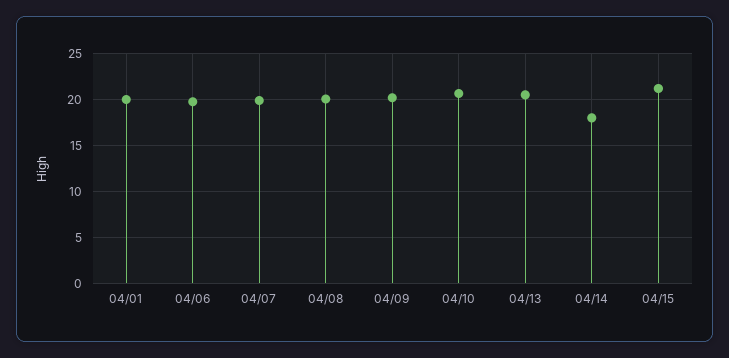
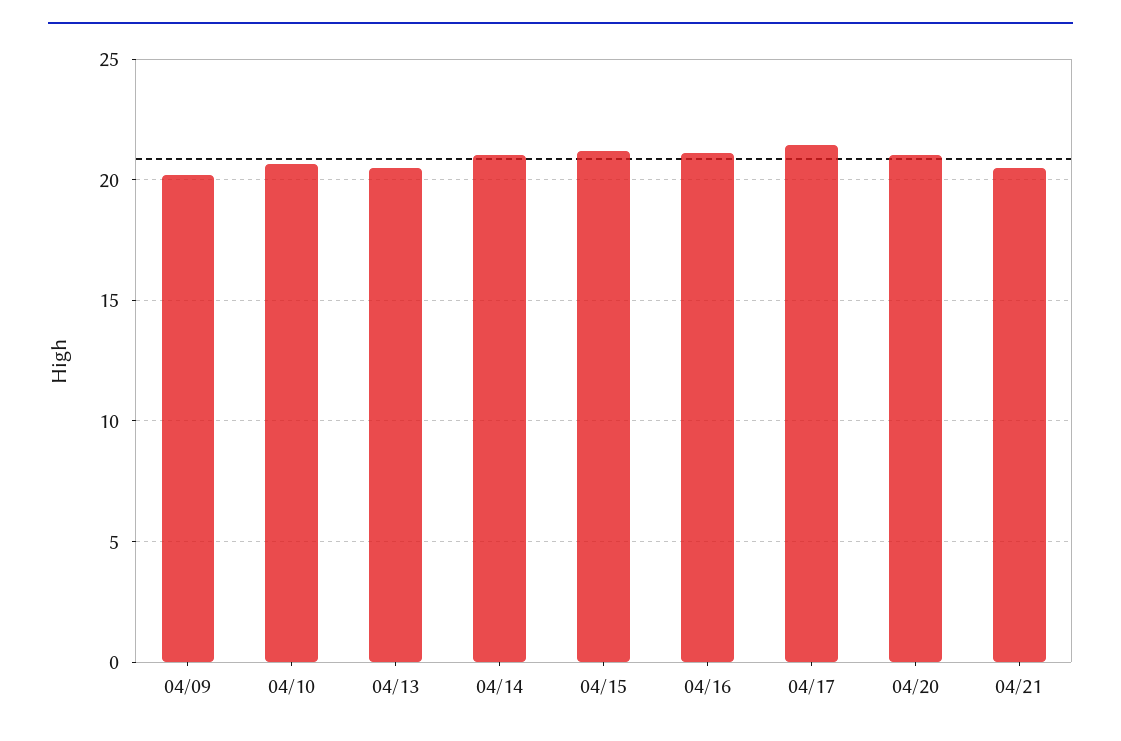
04/01: 20 -> none
04/06: 20 -> none
04/07: 20 -> none
04/08: 20 -> none
04/14: 18 -> 21
04/16: none -> 21
04/17: none -> 21.5
04/20: none -> 21
04/21: none -> 20.5

